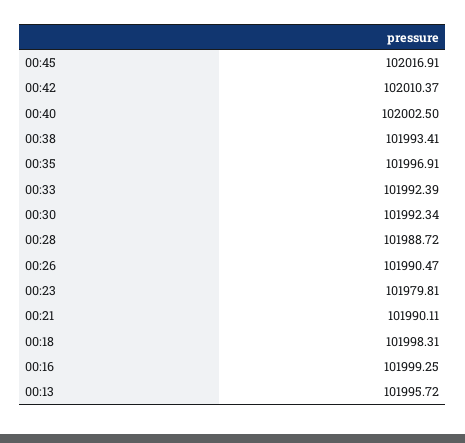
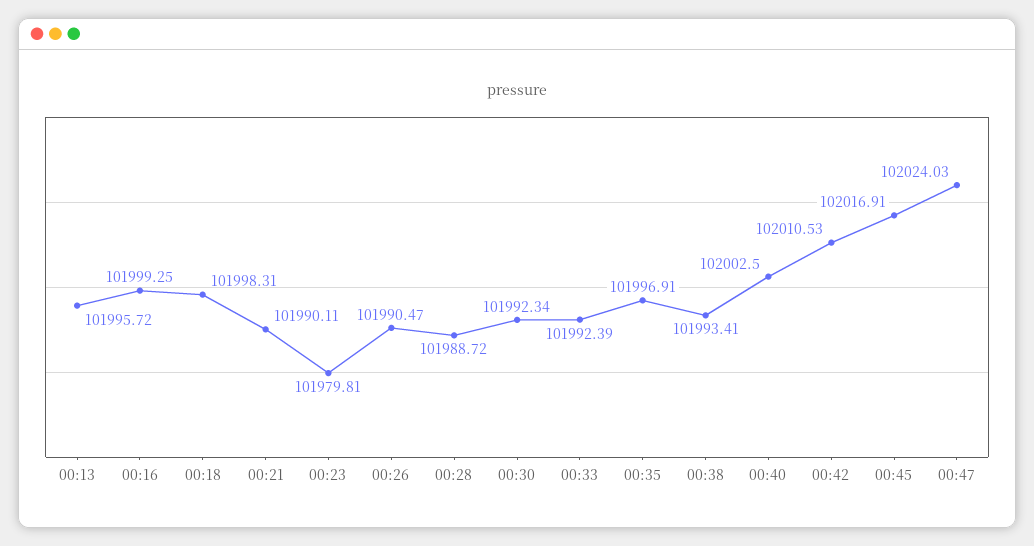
00:42: 102010.37 -> 102010.53
00:47: none -> 102024.03

